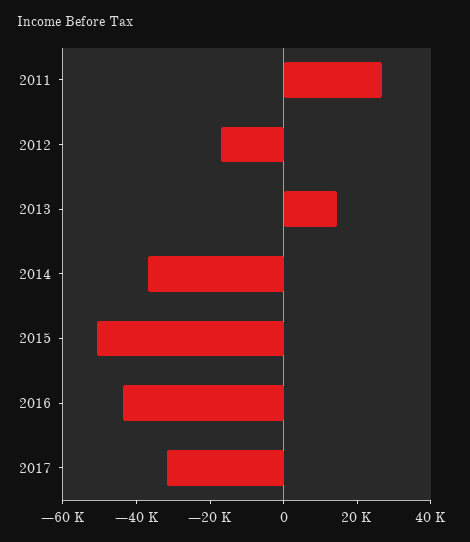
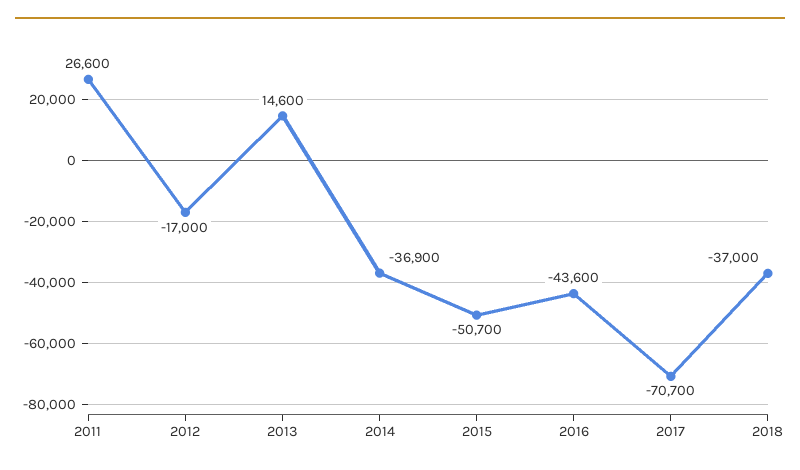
2017: -30000 -> -70700
2018: none -> -37000

